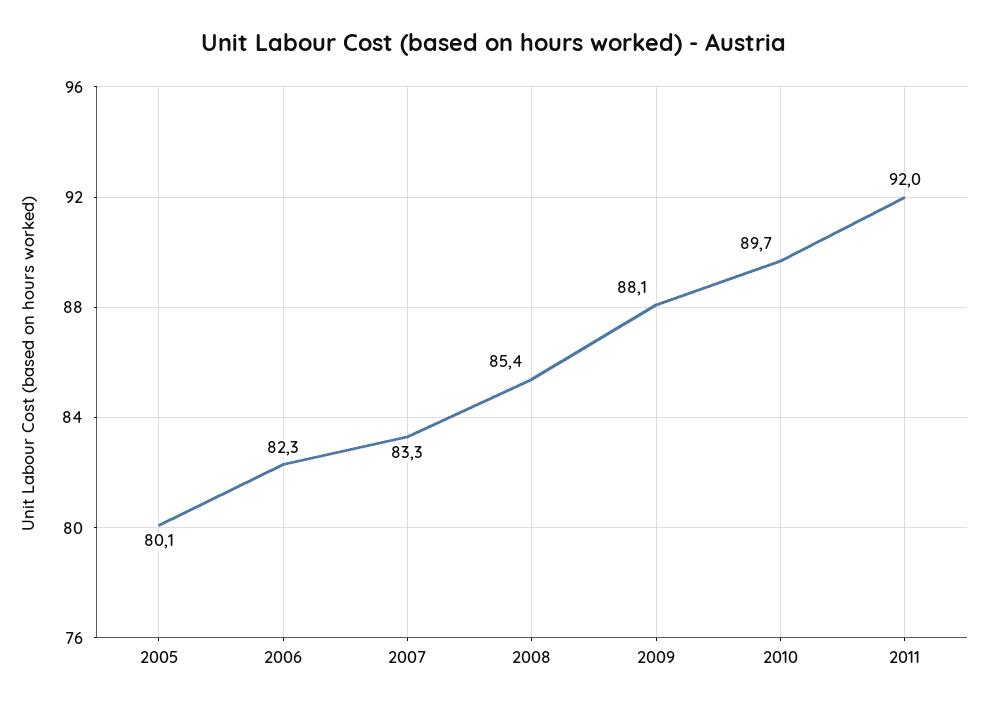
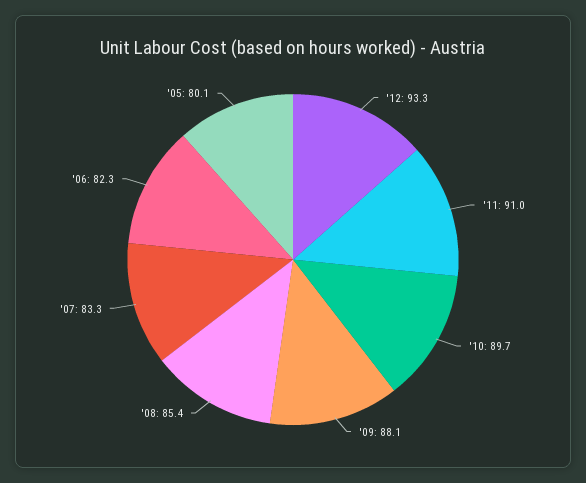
2011: 92 -> 91
'12: none -> 93.3

